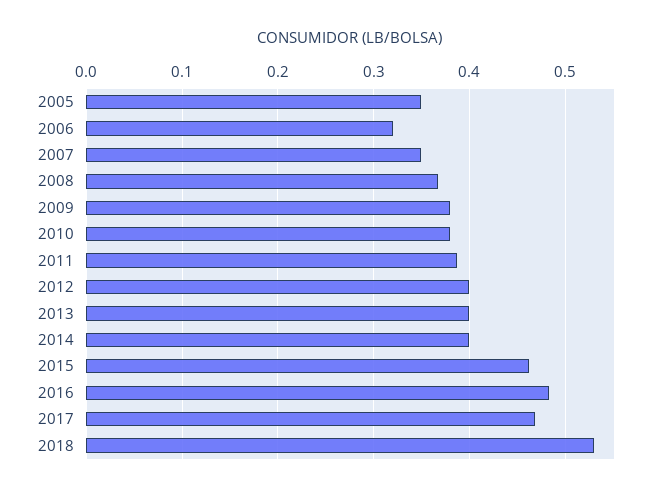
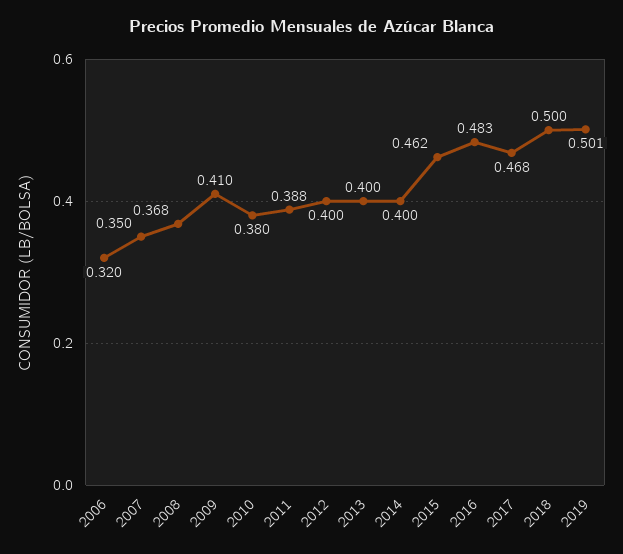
2005: 0.35 -> none
2009: 0.38 -> 0.41
2018: 0.53 -> 0.5
2019: none -> 0.501

